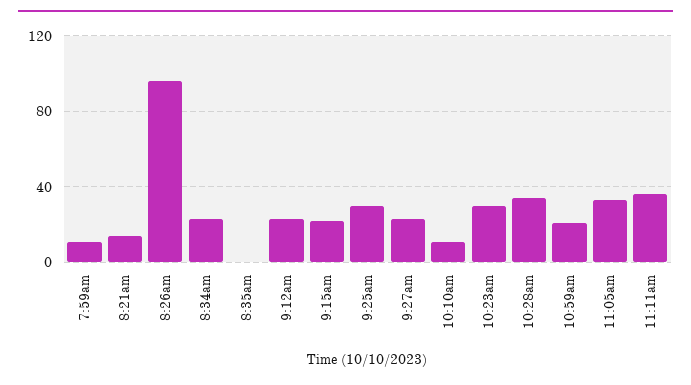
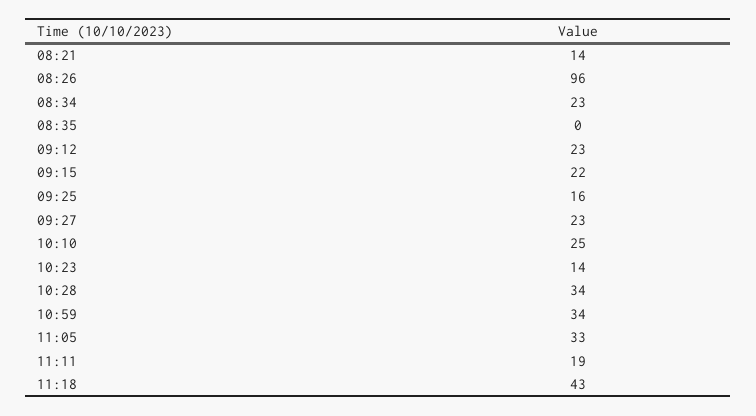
7:59am: 10 -> none
9:25am: 30 -> 16
10:10am: 10 -> 25
10:23am: 30 -> 14
10:59am: 20 -> 34
11:11am: 35 -> 19
11:18: none -> 43

